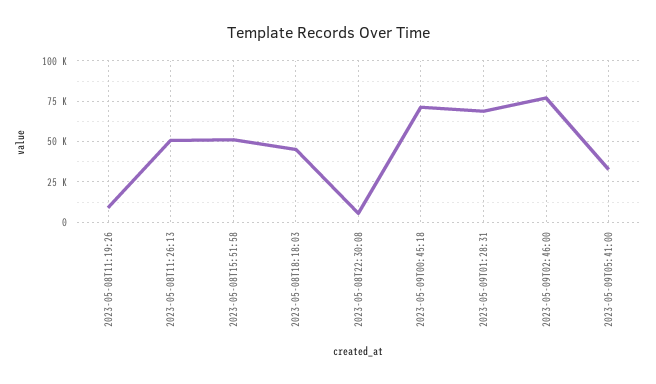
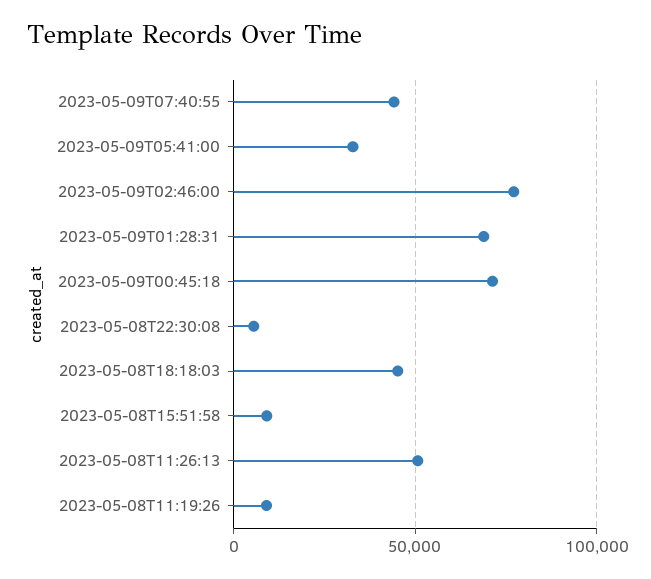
2023-05-08T15:51:58: 50000 -> 10000
2023-05-09T07:40:55: none -> 45000

